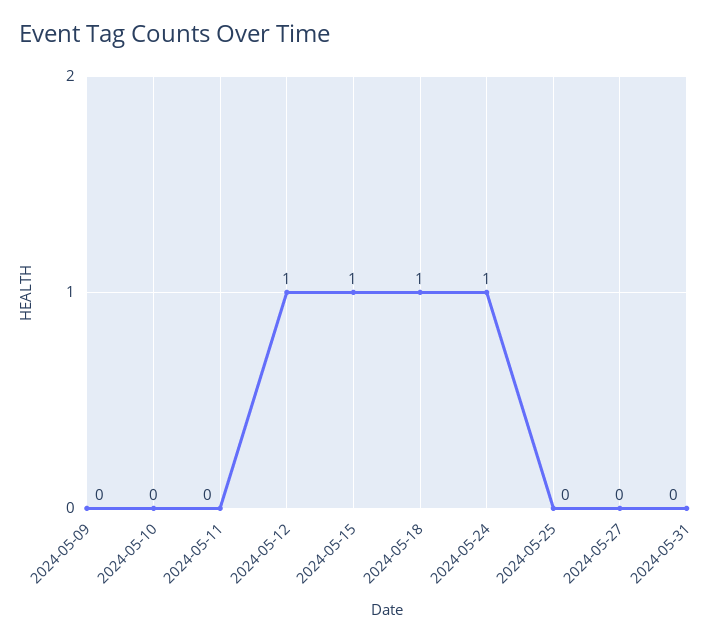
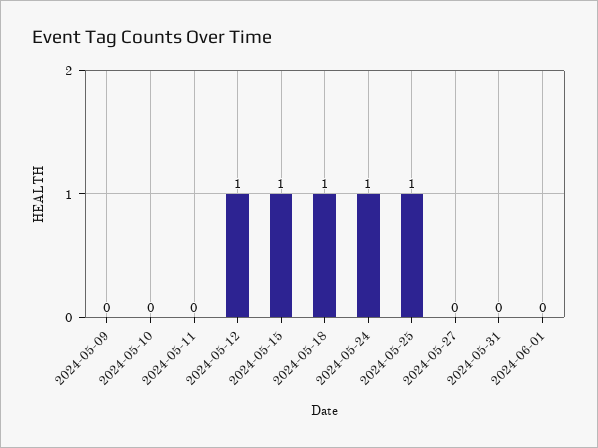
2024-05-25: 0 -> 1
2024-06-01: none -> 0

